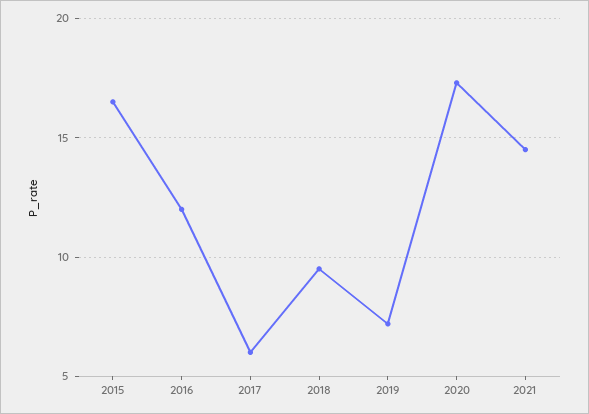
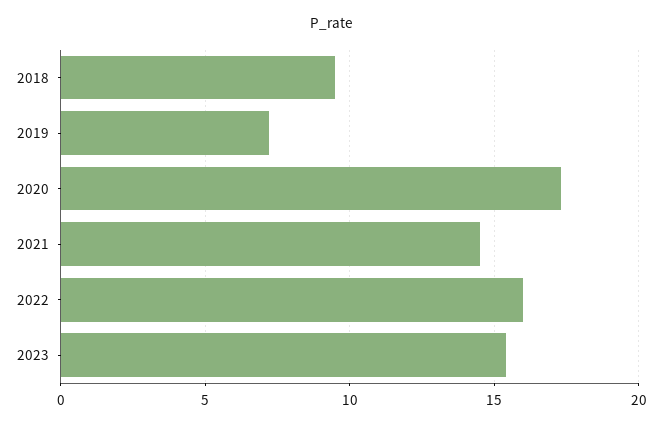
2015: 16.5 -> none
2016: 12 -> none
2017: 6 -> none
2022: none -> 16
2023: none -> 15.5

